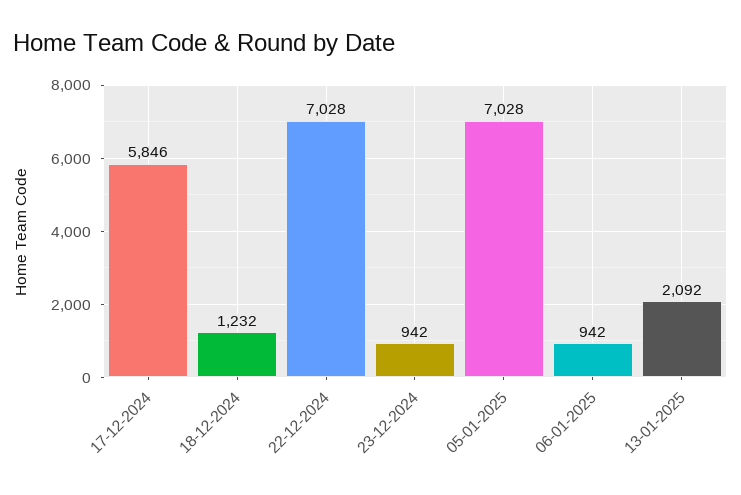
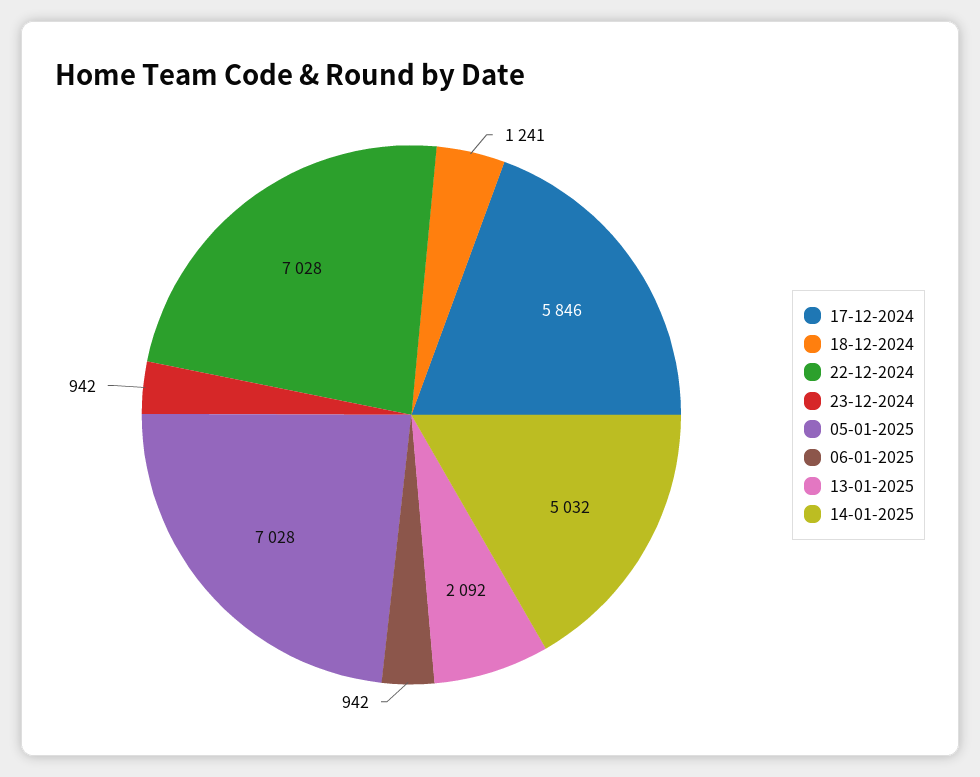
18-12-2024: 1232 -> 1241
14-01-2025: none -> 5032

